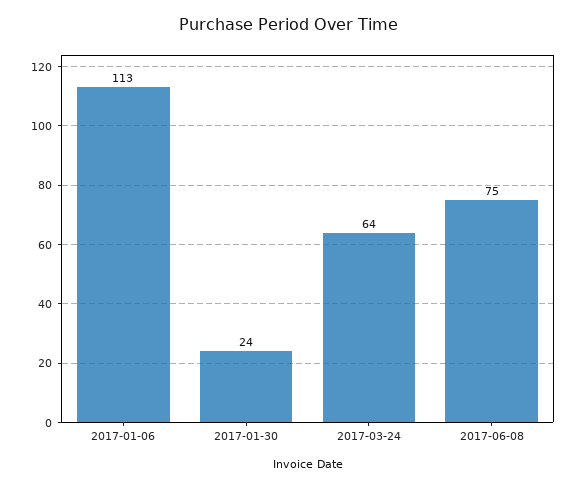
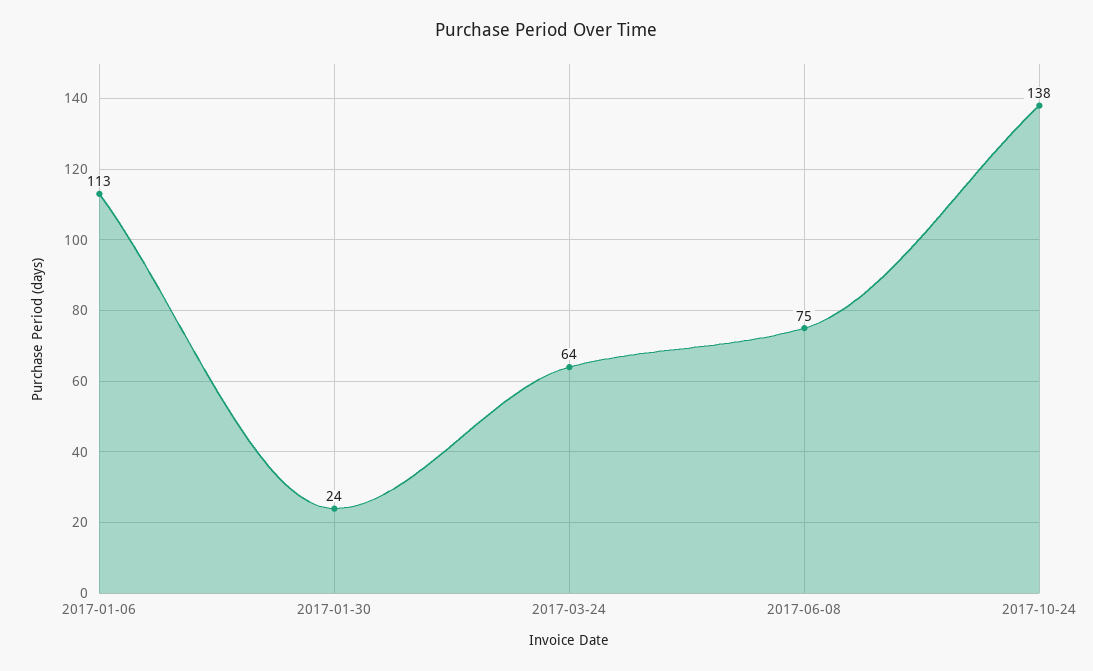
2017-10-24: none -> 138

